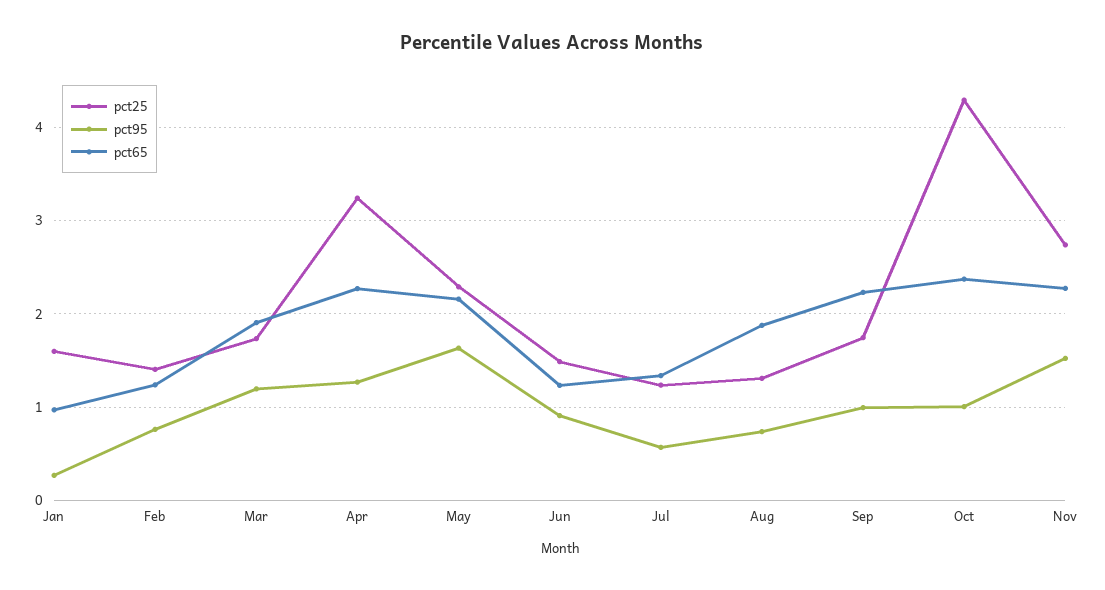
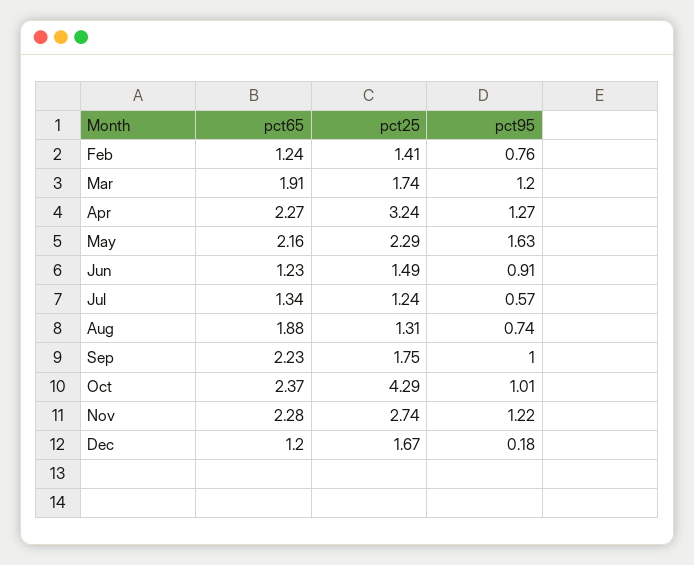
pct25, Jan: 1.6 -> none
pct95, Jan: 0.3 -> none
pct65, Jan: 1 -> none
pct95, Nov: 1.5 -> 1.22
pct65, Dec: none -> 1.2
pct25, Dec: none -> 1.67
pct95, Dec: none -> 0.18

